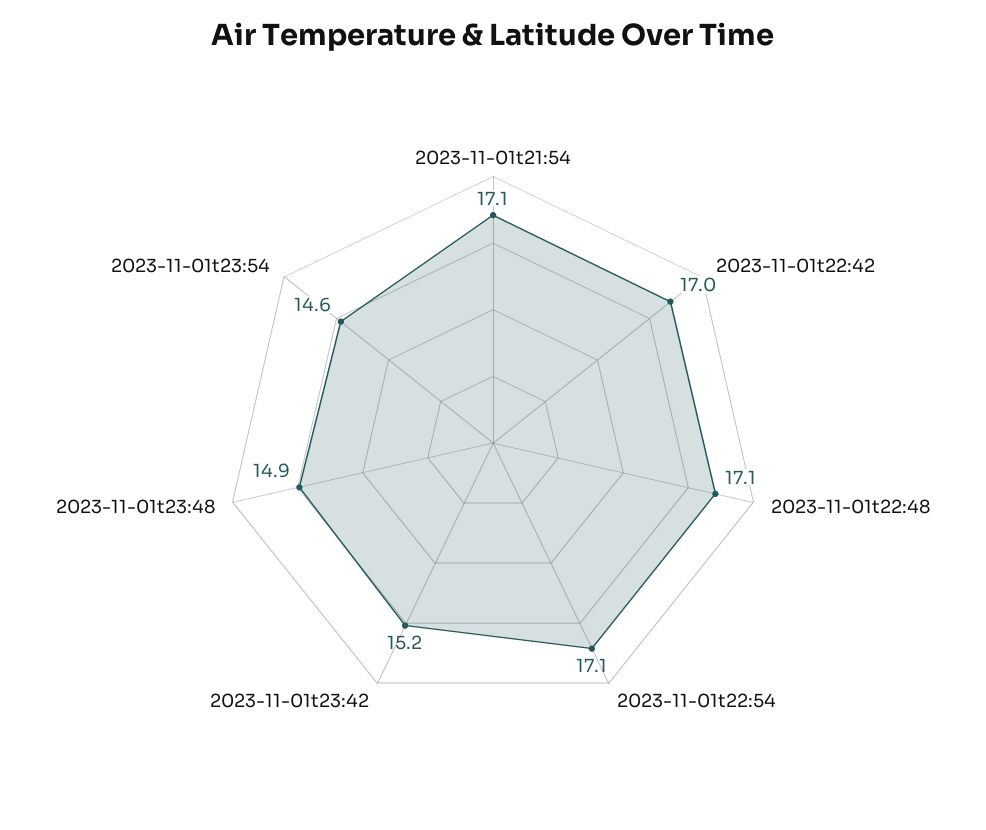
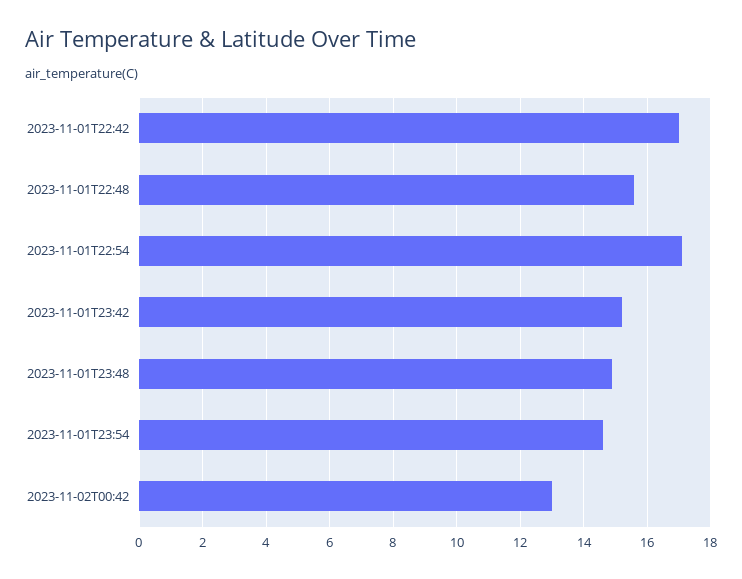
2023-11-01t21:54: 17.1 -> none
2023-11-01t22:48: 17.1 -> 15.5
2023-11-02T00:42: none -> 13

